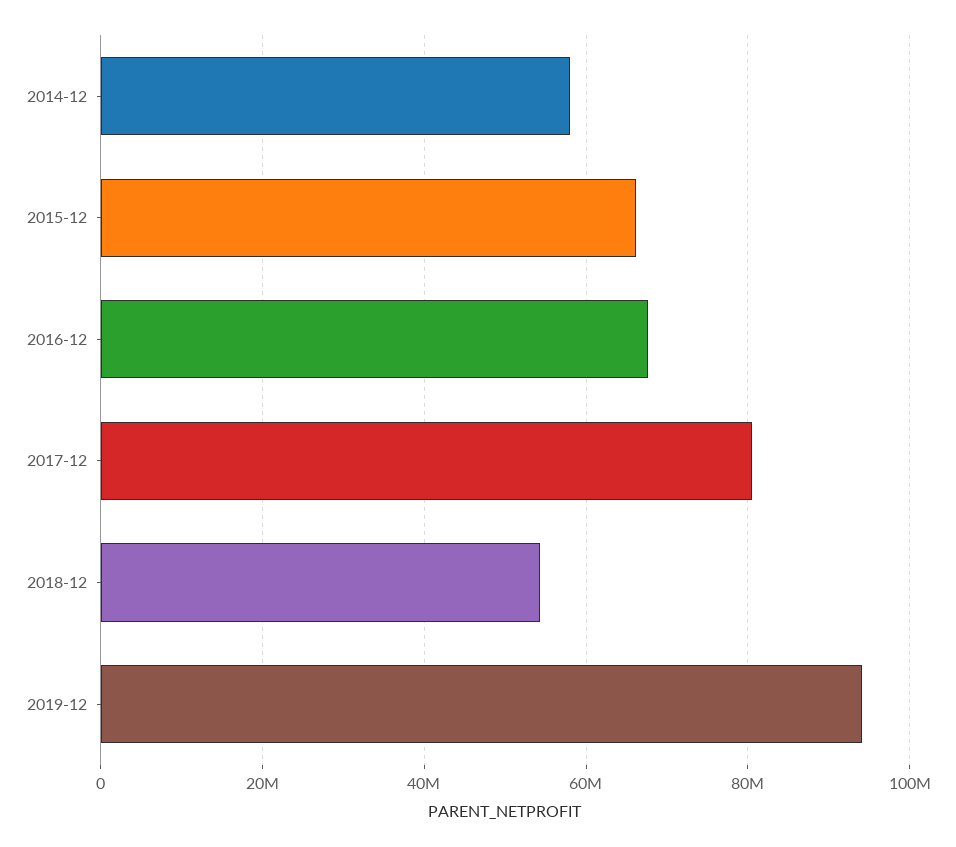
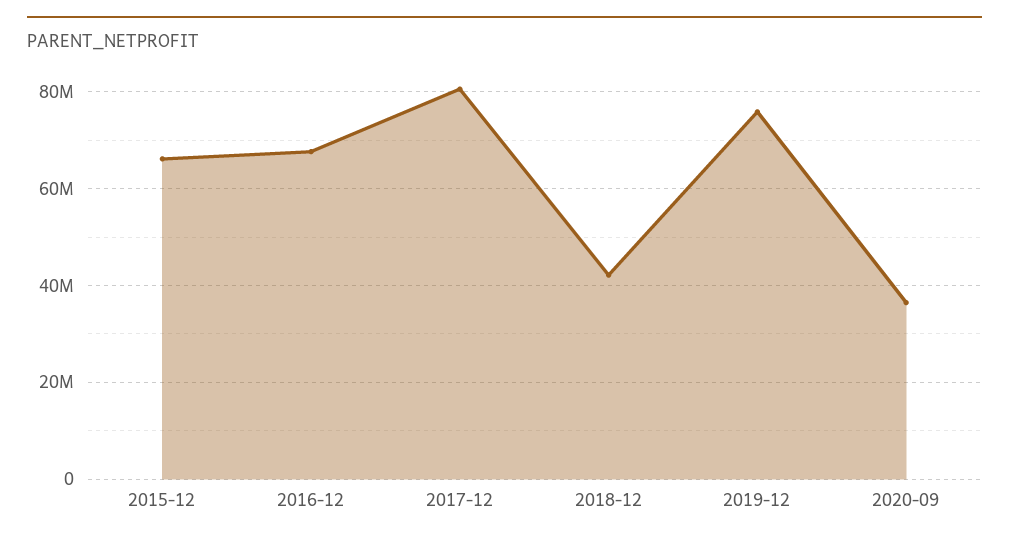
2014-12: 58000000 -> none
2018-12: 54000000 -> 42000000
2019-12: 94000000 -> 76000000
2020-09: none -> 36000000

